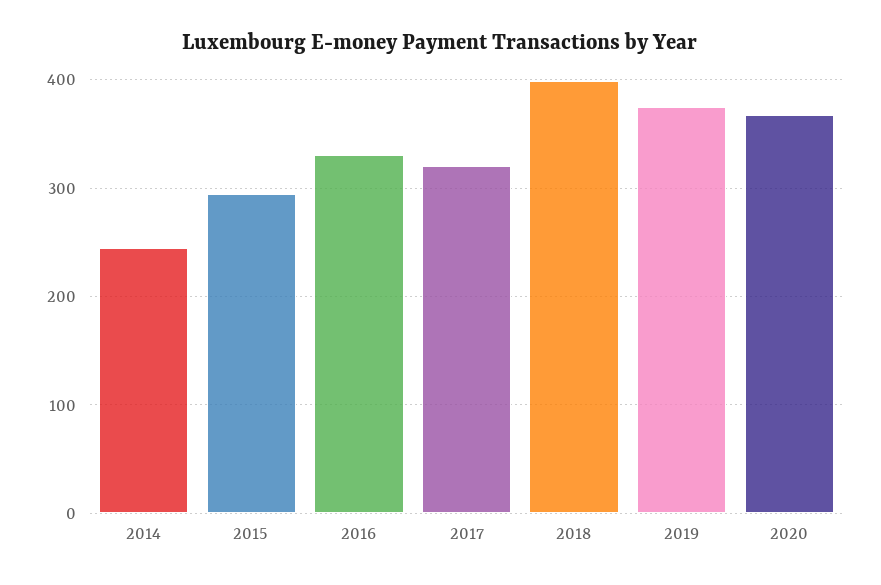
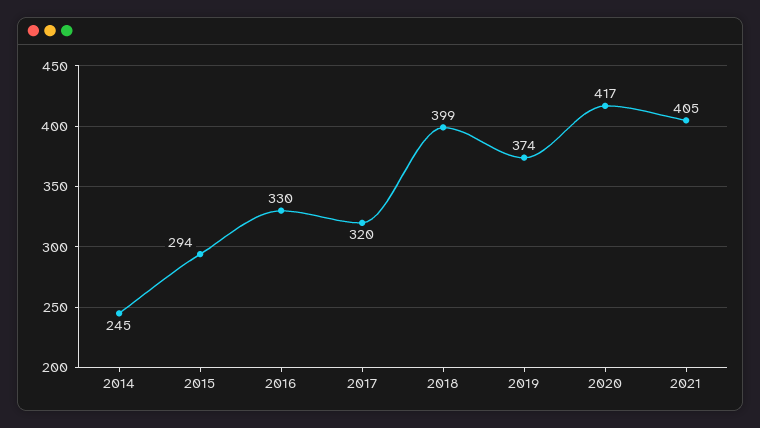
2020: 370 -> 417
2021: none -> 405

